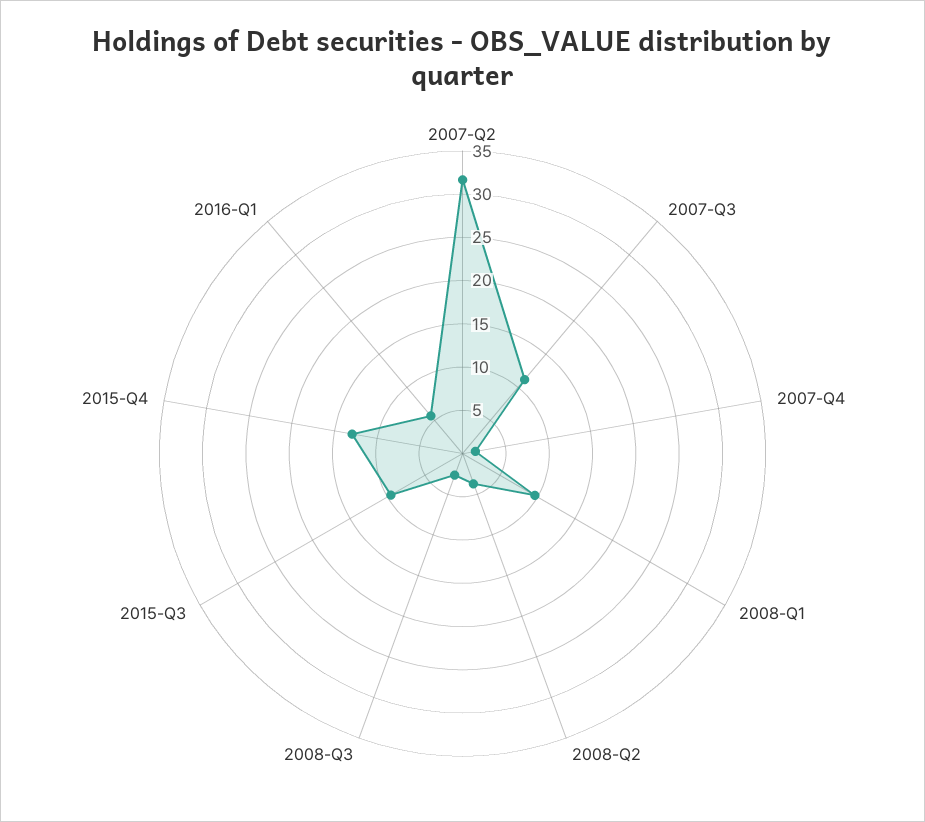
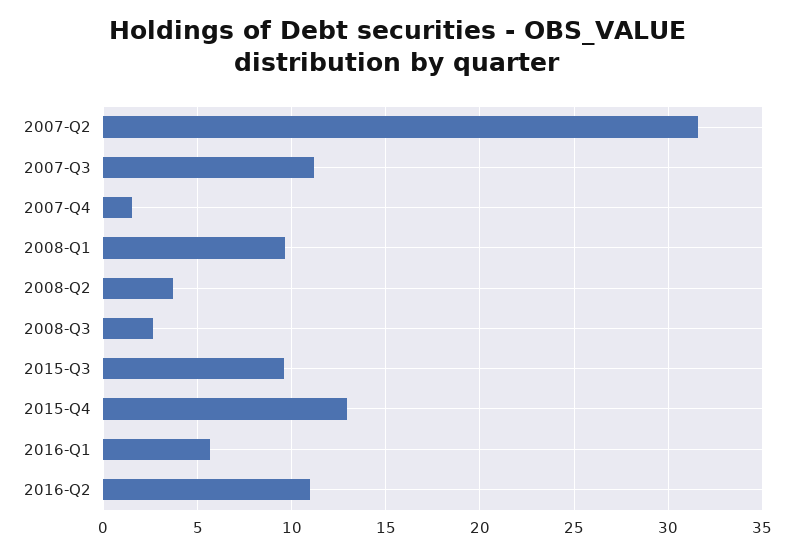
2016-Q2: none -> 11

